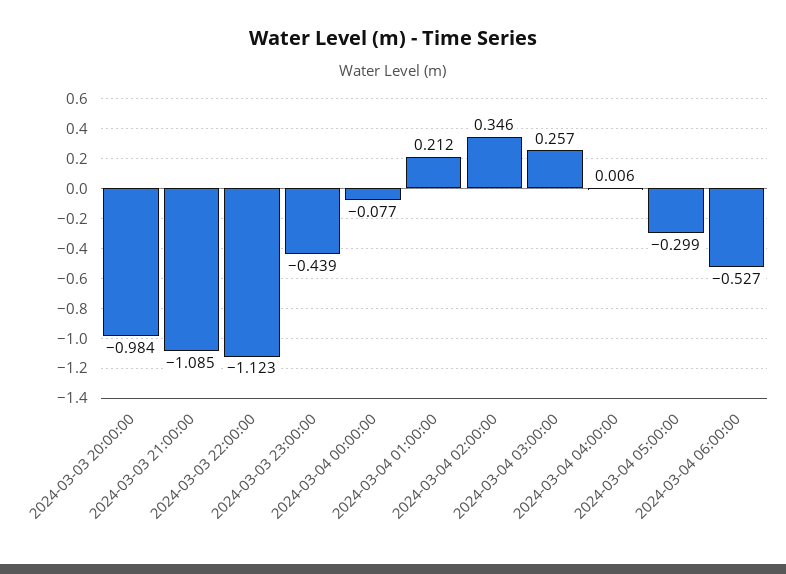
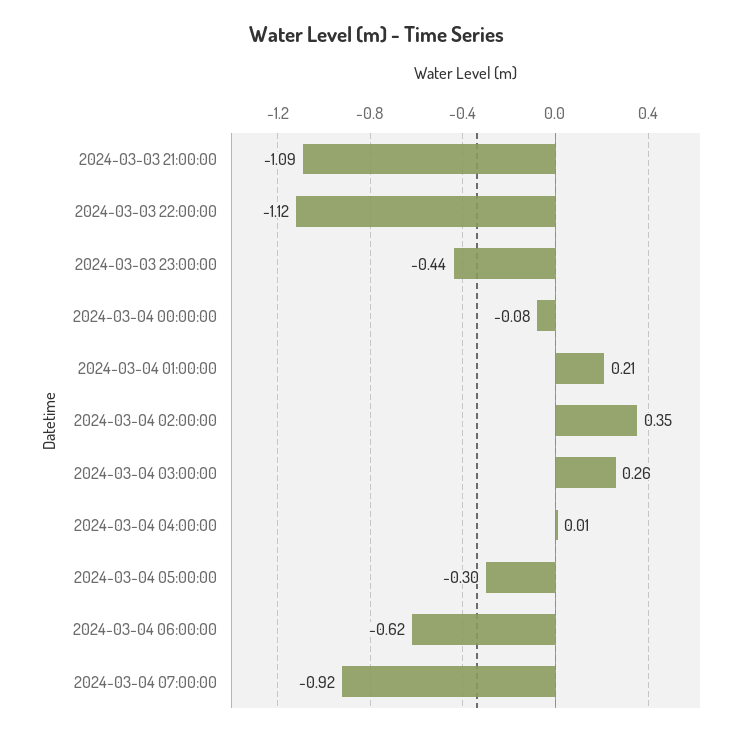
2024-03-03 20:00:00: -0.984 -> none
2024-03-04 06:00:00: -0.527 -> -0.62
2024-03-04 07:00:00: none -> -0.92

